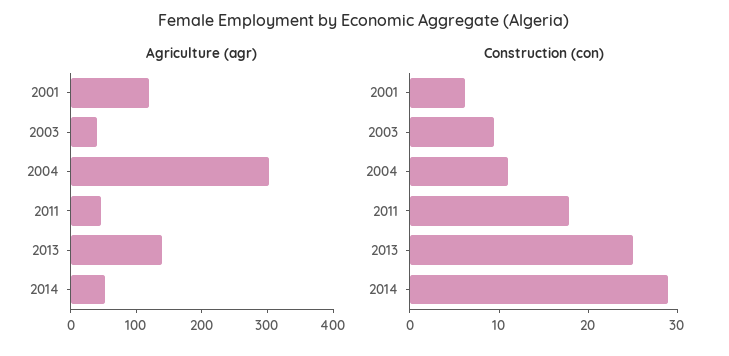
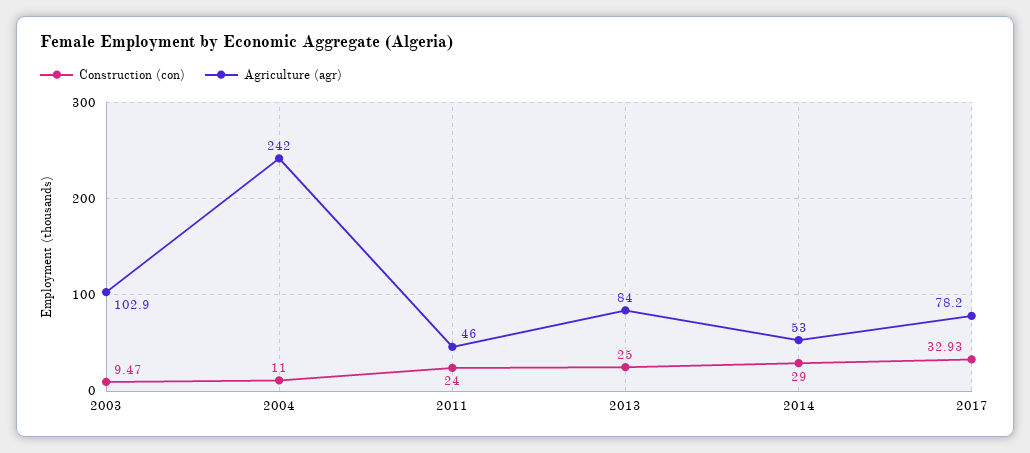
Agriculture (agr), 2001: 120 -> none
Agriculture (agr), 2003: 40 -> 102.9
Agriculture (agr), 2004: 300 -> 242
Agriculture (agr), 2013: 140 -> 84
Construction (con), 2001: 6 -> none
Construction (con), 2011: 18 -> 24
Construction (con), 2017: none -> 32.93
Agriculture (agr), 2017: none -> 78.2

